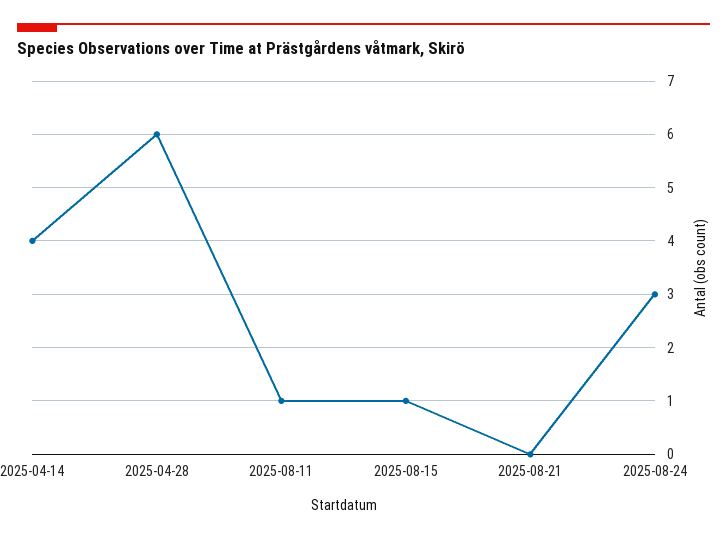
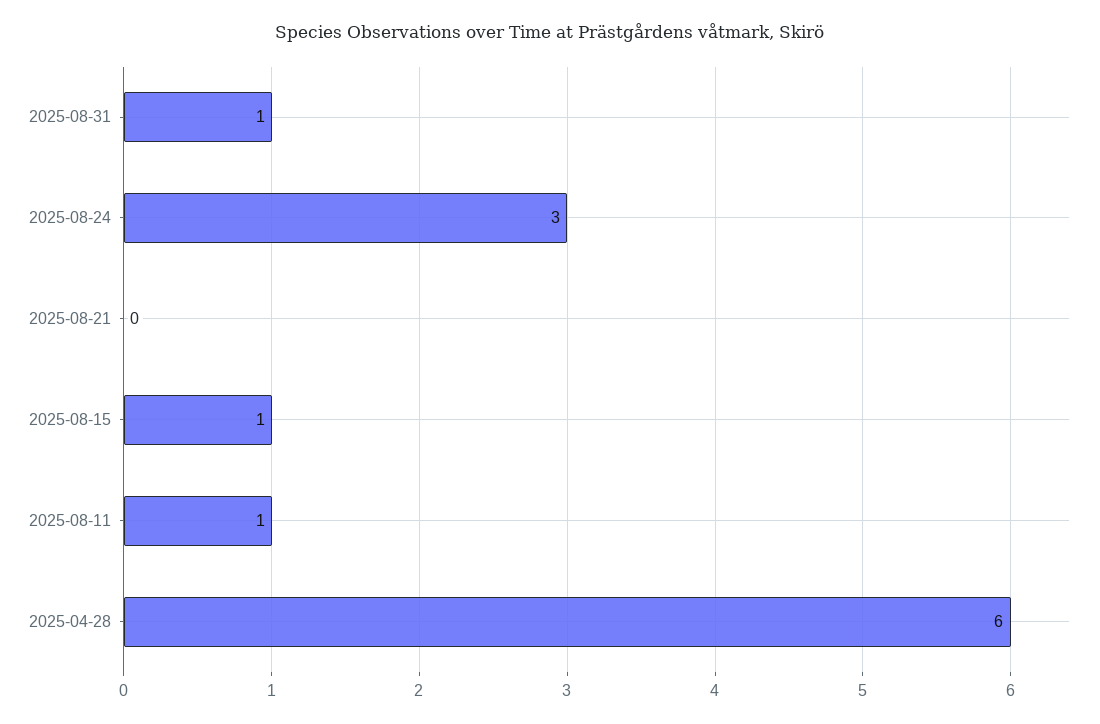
2025-04-14: 4 -> none
2025-08-31: none -> 1

